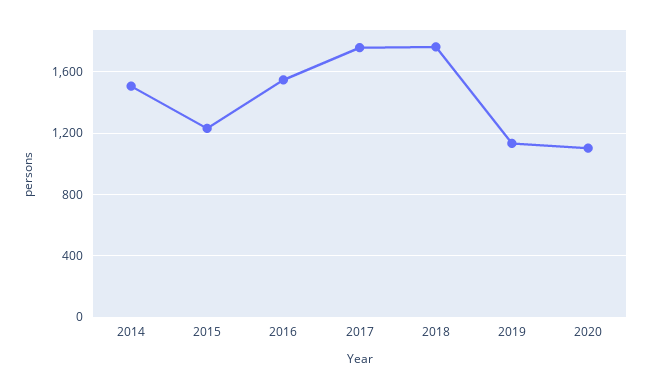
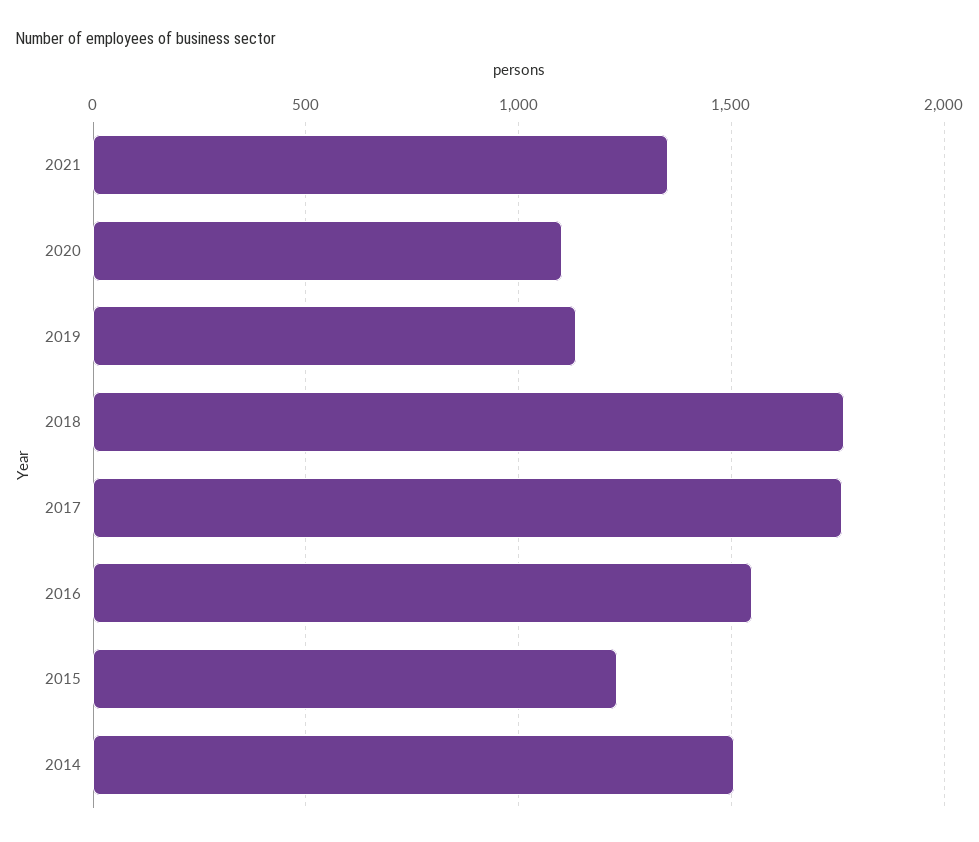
2021: none -> 1350

